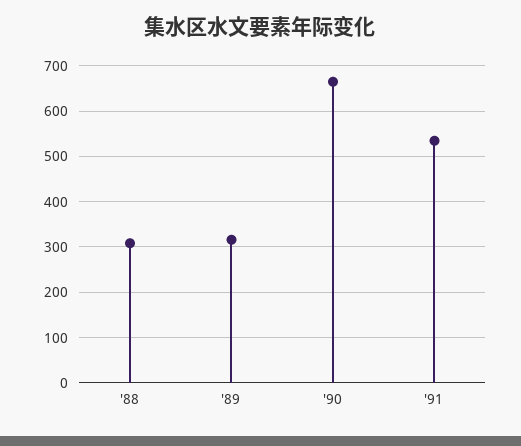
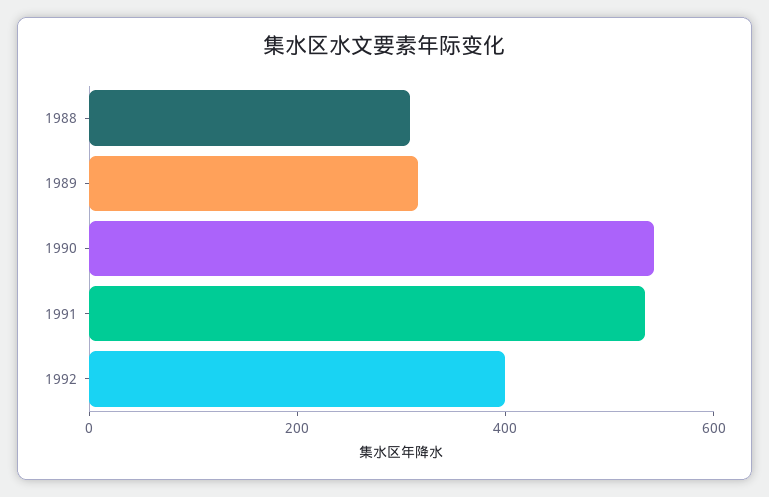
'90: 660 -> 550
1992: none -> 400

